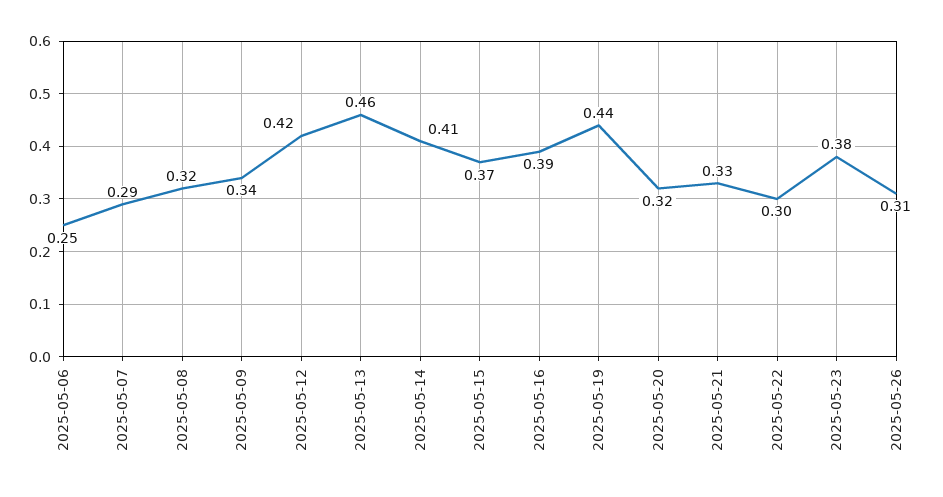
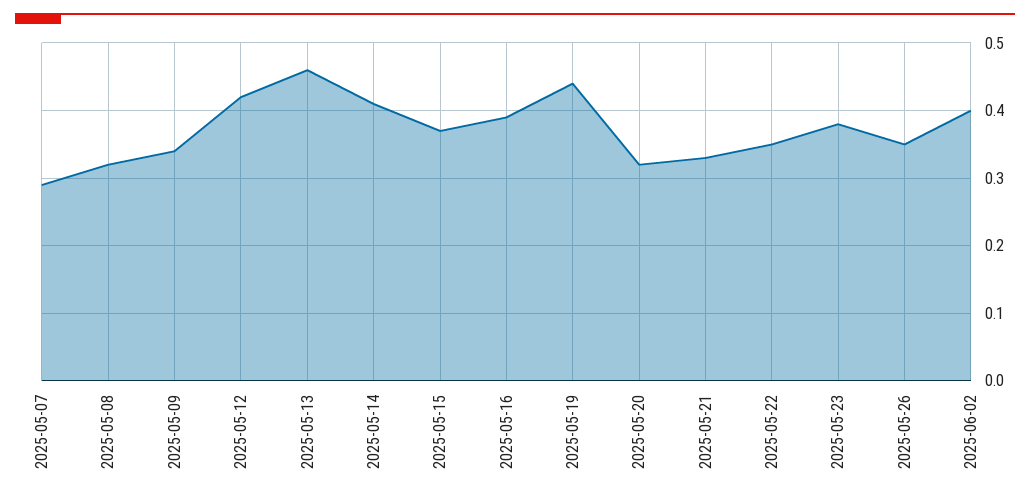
2025-05-06: 0.25 -> none
2025-05-22: 0.3 -> 0.35
2025-05-26: 0.31 -> 0.35
2025-06-02: none -> 0.4

